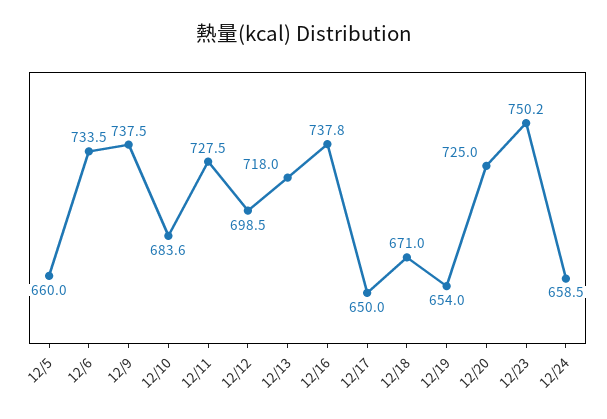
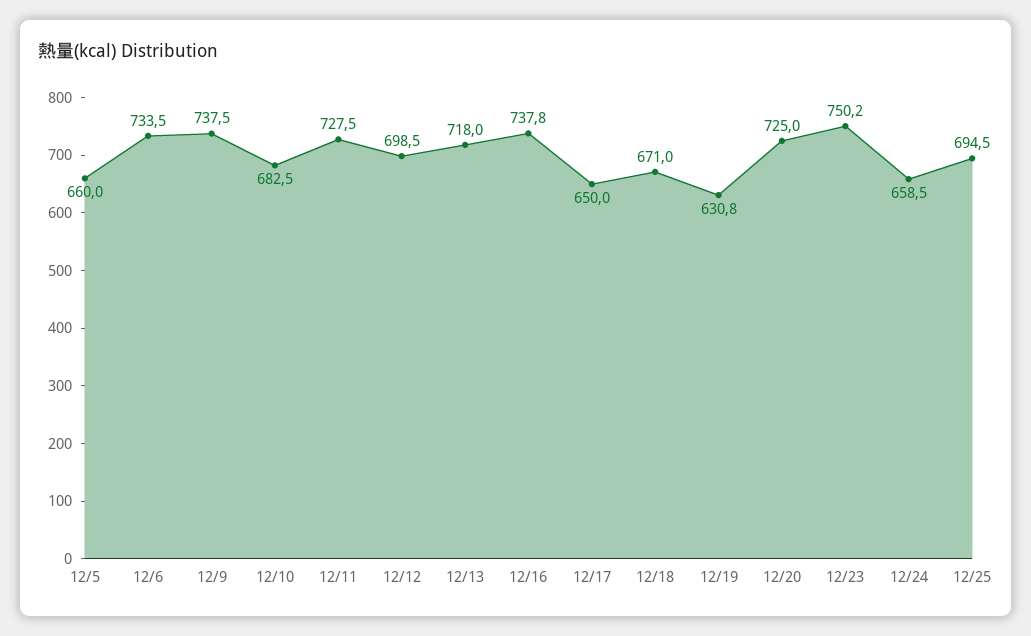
12/10: 683.6 -> 682.5
12/19: 654 -> 630.8
12/25: none -> 694.5

